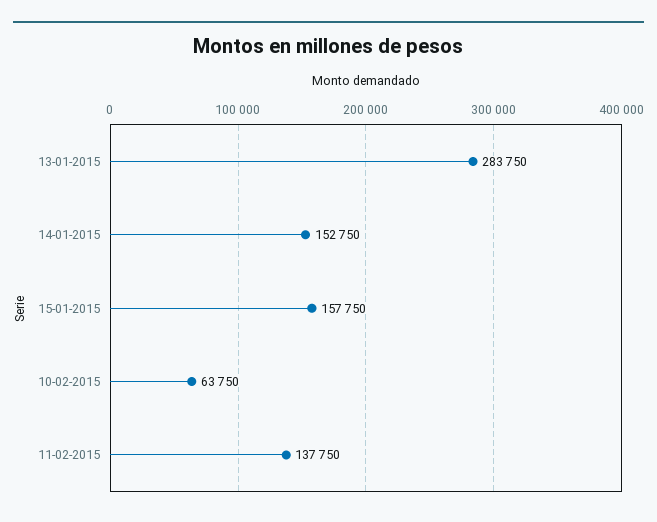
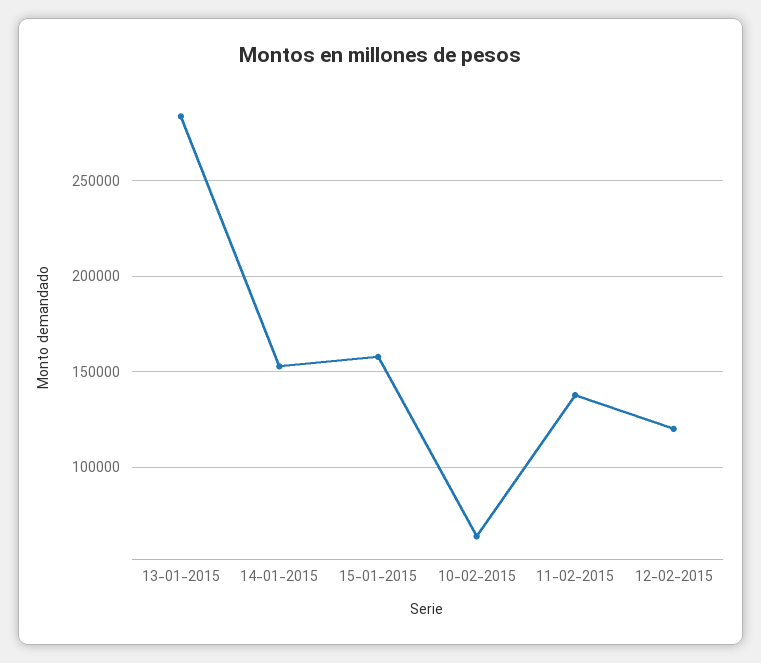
12-02-2015: none -> 120000

